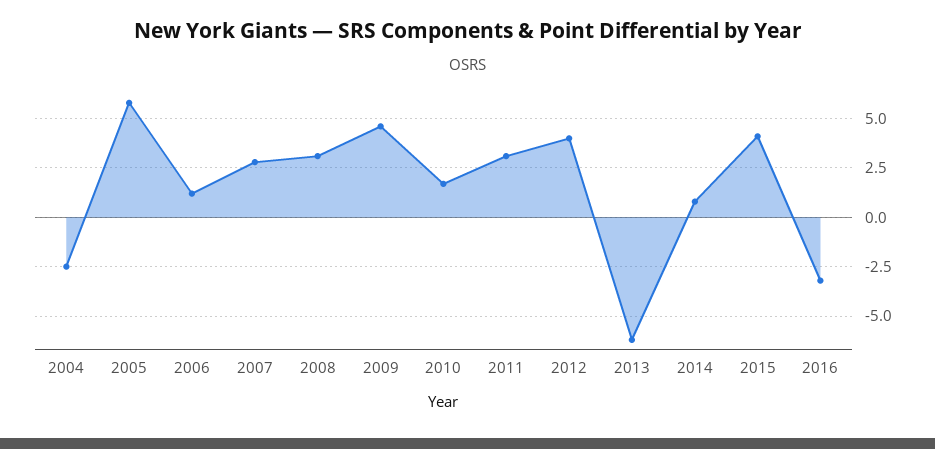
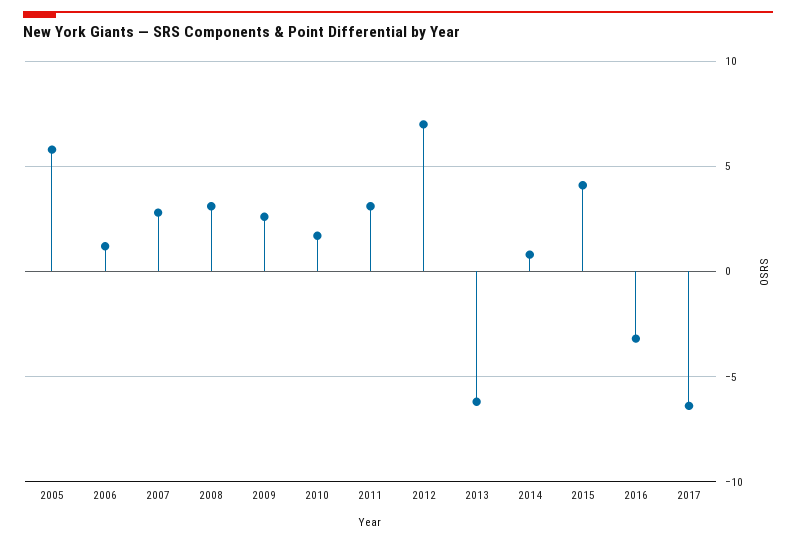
2004: -2.5 -> none
2009: 4.5 -> 2.5
2012: 4 -> 7
2017: none -> -6.5

